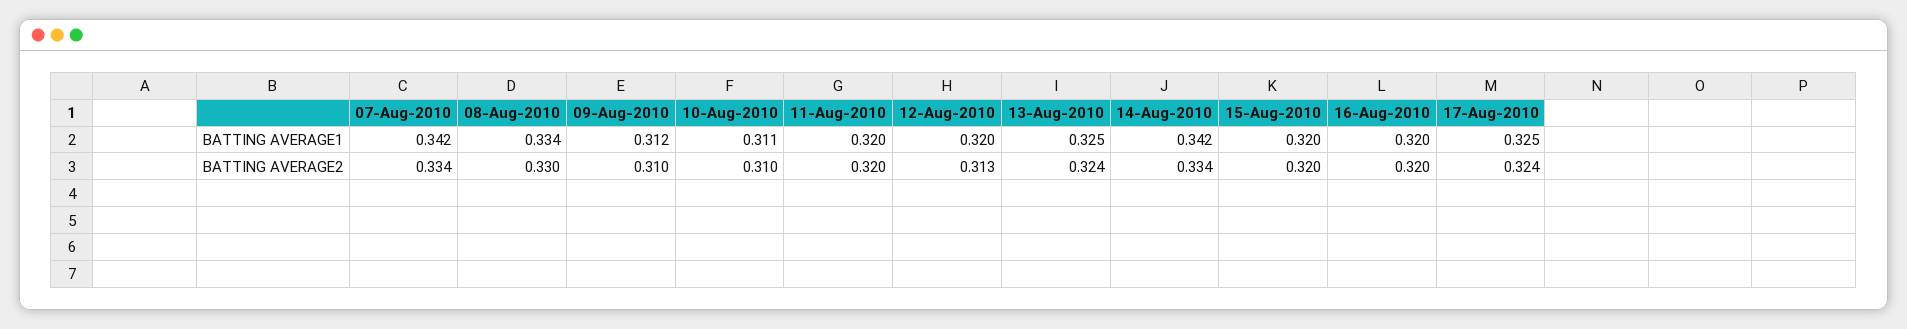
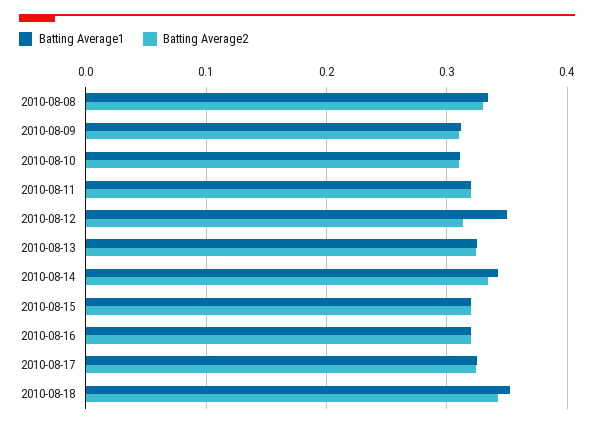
BATTING AVERAGE1, 07-Aug-2010: 0.342 -> none
BATTING AVERAGE1, 12-Aug-2010: 0.32 -> 0.35
BATTING AVERAGE2, 07-Aug-2010: 0.334 -> none
BATTING AVERAGE1, 2010-08-18: none -> 0.35
BATTING AVERAGE2, 2010-08-18: none -> 0.34

